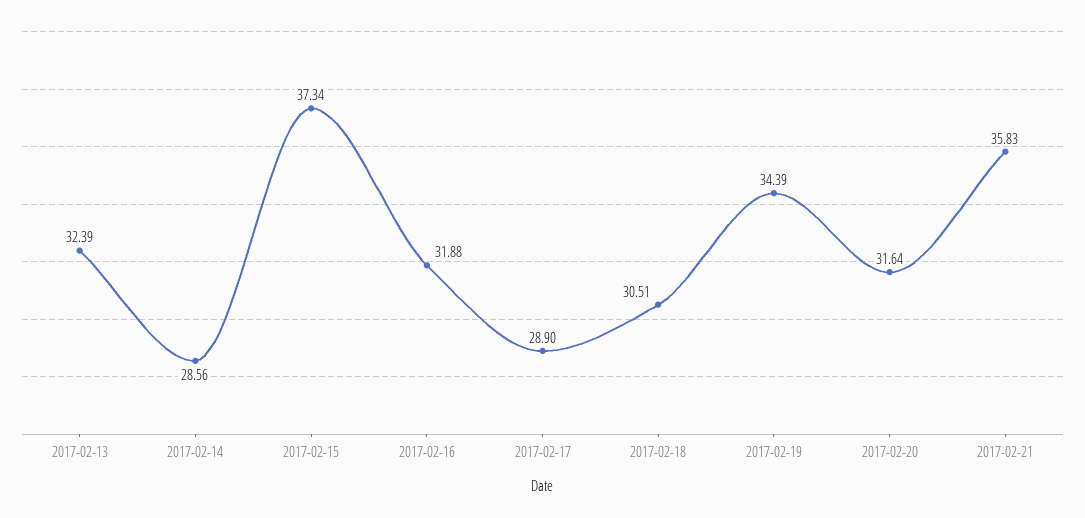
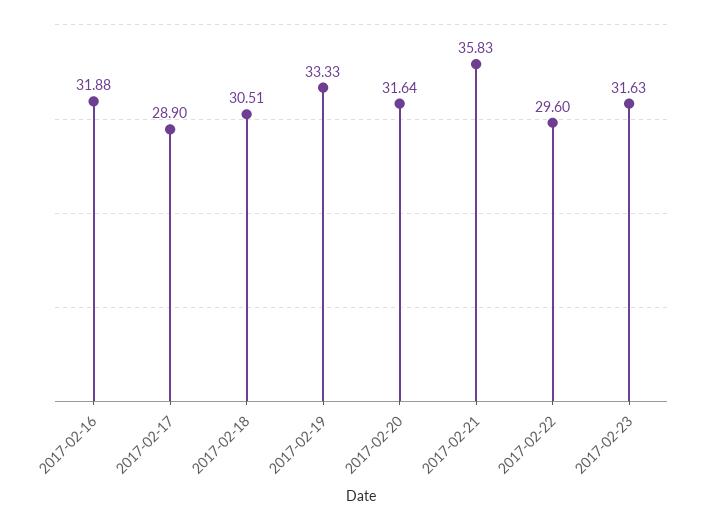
2017-02-13: 32.39 -> none
2017-02-14: 28.56 -> none
2017-02-15: 37.34 -> none
2017-02-19: 34.39 -> 33.33
2017-02-22: none -> 29.6
2017-02-23: none -> 31.63

